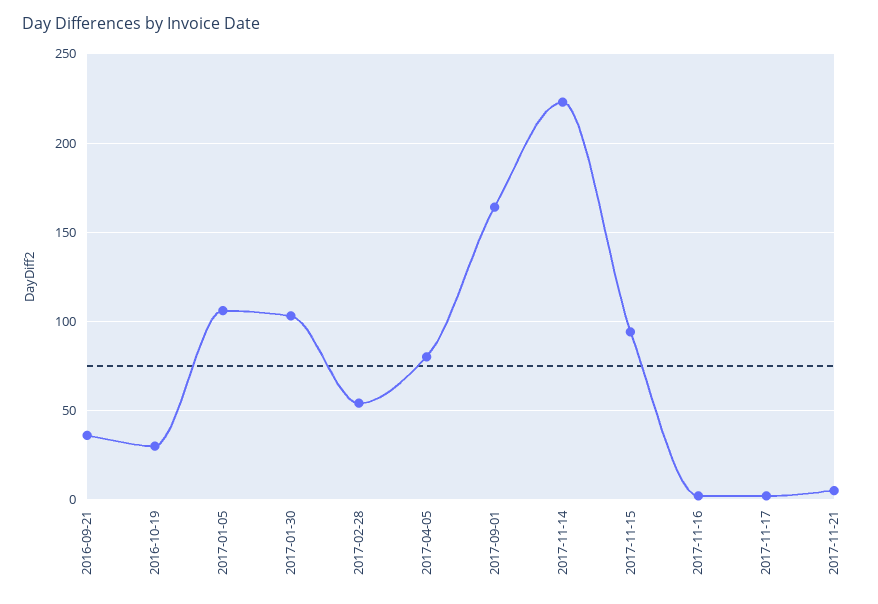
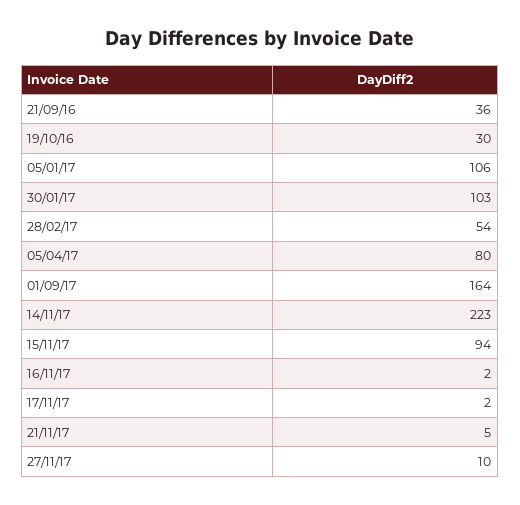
27/11/17: none -> 10

